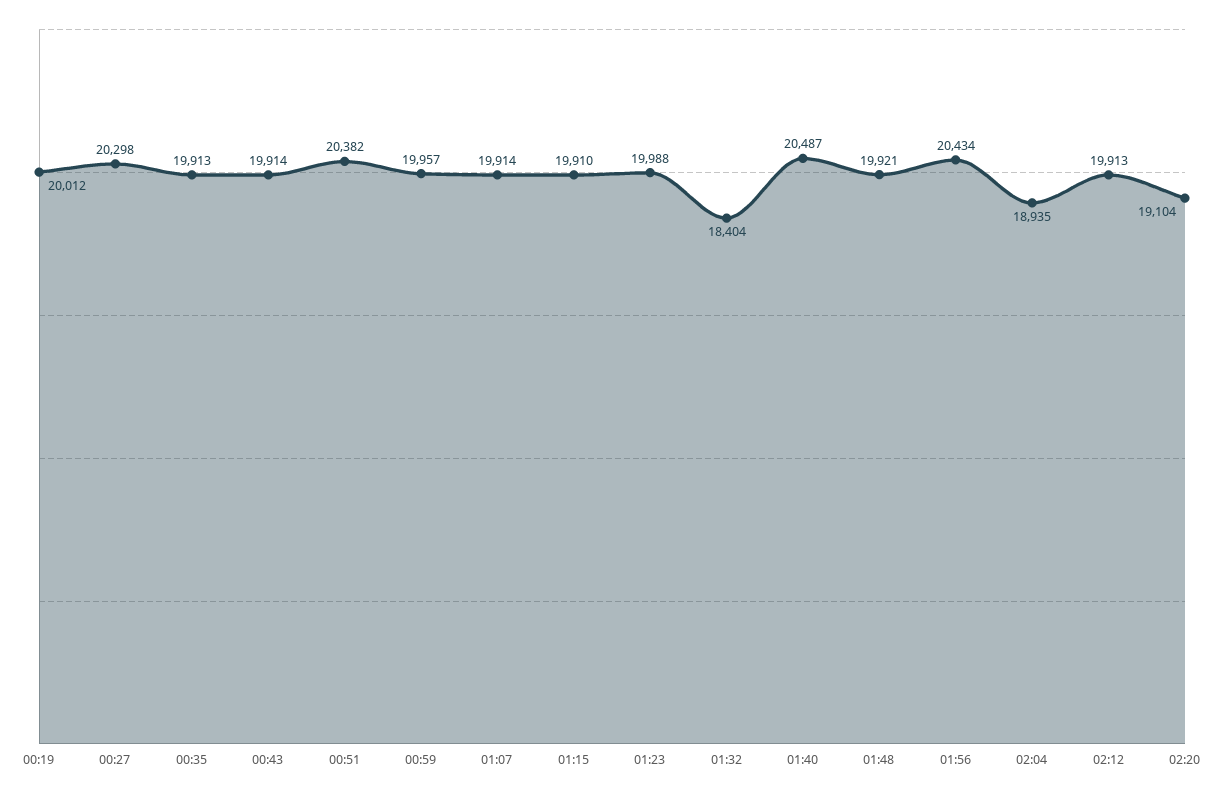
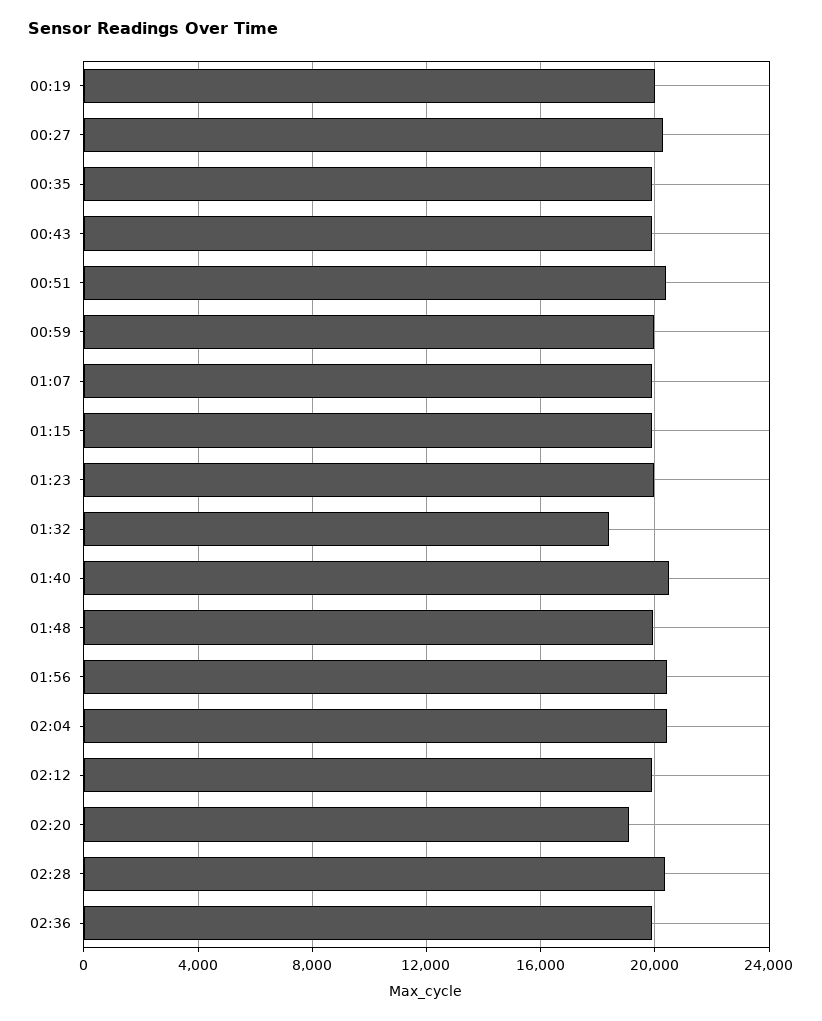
02:04: 18935 -> 20500
02:28: none -> 20500
02:36: none -> 20000

